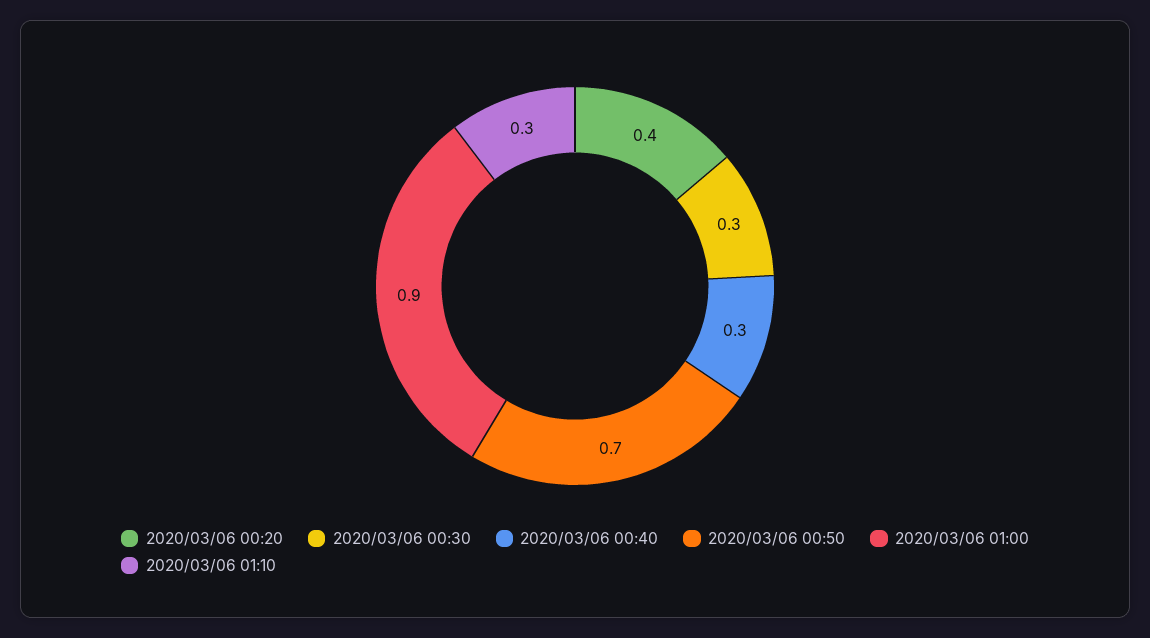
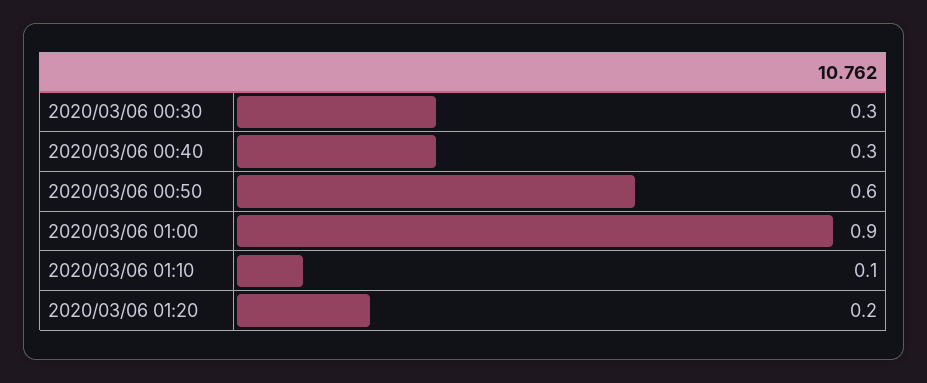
2020/03/06 00:20: 0.4 -> none
2020/03/06 00:50: 0.7 -> 0.6
2020/03/06 01:10: 0.3 -> 0.1
2020/03/06 01:20: none -> 0.2

